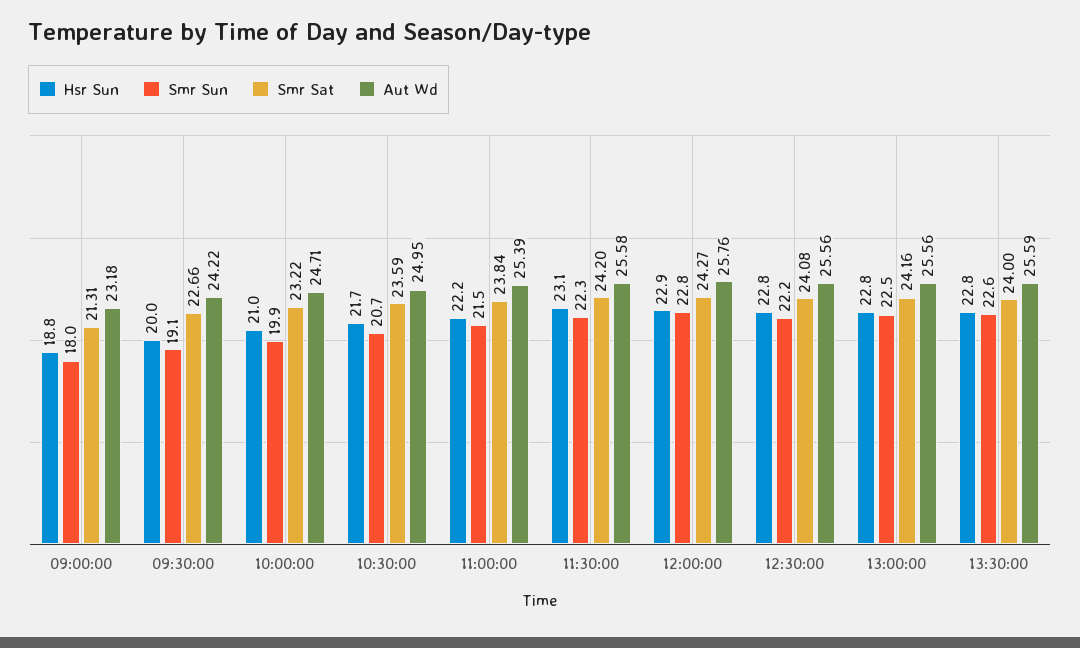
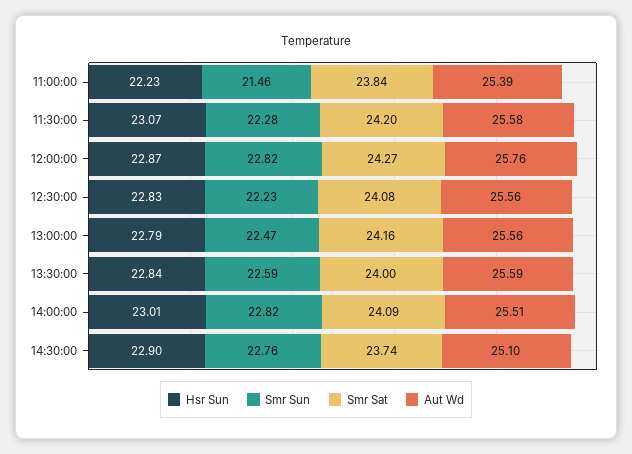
Hsr Sun, 09:00:00: 18.8 -> none
Smr Sun, 09:00:00: 18 -> none
Smr Sat, 09:00:00: 21.31 -> none
Aut Wd, 09:00:00: 23.18 -> none
Hsr Sun, 09:30:00: 20 -> none
Smr Sun, 09:30:00: 19.1 -> none
Smr Sat, 09:30:00: 22.66 -> none
Aut Wd, 09:30:00: 24.22 -> none
Hsr Sun, 10:00:00: 21 -> none
Smr Sun, 10:00:00: 19.9 -> none
Smr Sat, 10:00:00: 23.22 -> none
Aut Wd, 10:00:00: 24.71 -> none
Hsr Sun, 10:30:00: 21.7 -> none
Smr Sun, 10:30:00: 20.7 -> none
Smr Sat, 10:30:00: 23.59 -> none
Aut Wd, 10:30:00: 24.95 -> none
Hsr Sun, 14:00:00: none -> 23.01
Smr Sun, 14:00:00: none -> 22.82
Smr Sat, 14:00:00: none -> 24.09
Aut Wd, 14:00:00: none -> 25.51
Hsr Sun, 14:30:00: none -> 22.9
Smr Sun, 14:30:00: none -> 22.76
Smr Sat, 14:30:00: none -> 23.74
Aut Wd, 14:30:00: none -> 25.1

